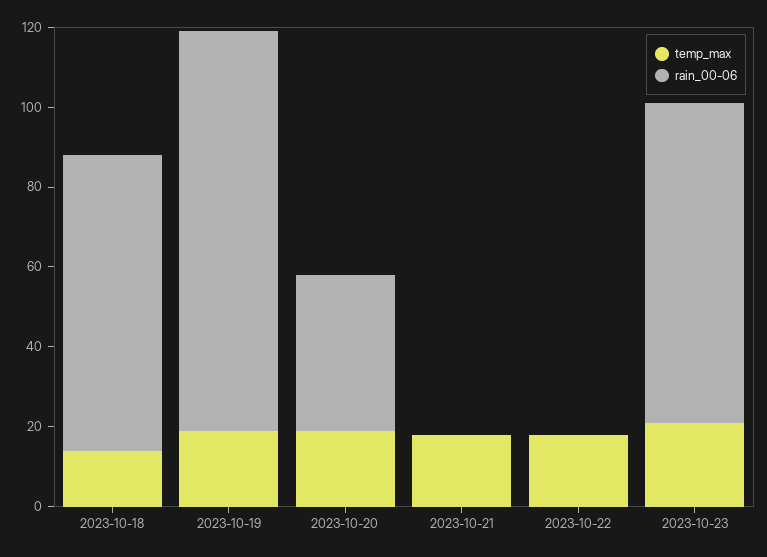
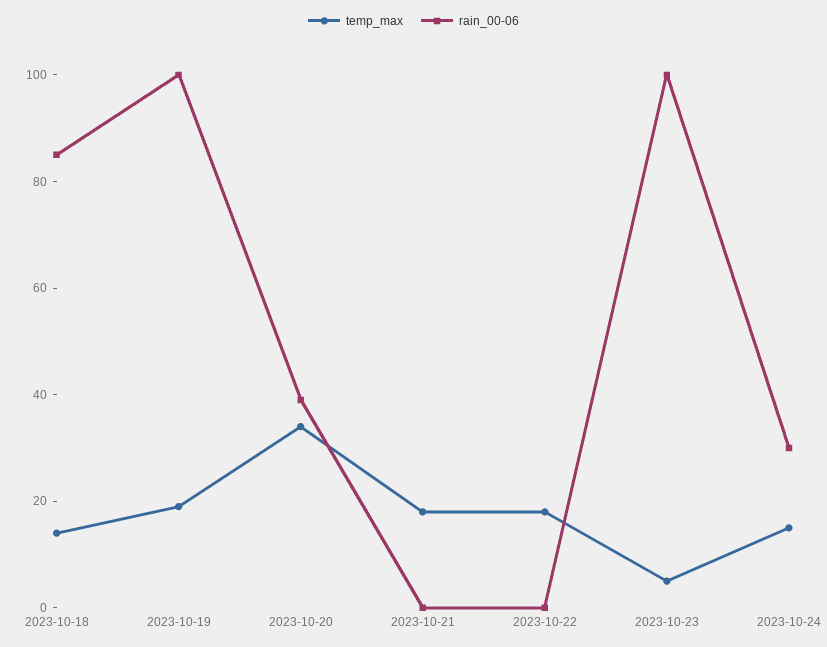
rain_00-06, 2023-10-18: 75 -> 85
temp_max, 2023-10-20: 20 -> 35
temp_max, 2023-10-23: 20 -> 5
rain_00-06, 2023-10-23: 80 -> 100
temp_max, 2023-10-24: none -> 15
rain_00-06, 2023-10-24: none -> 30

